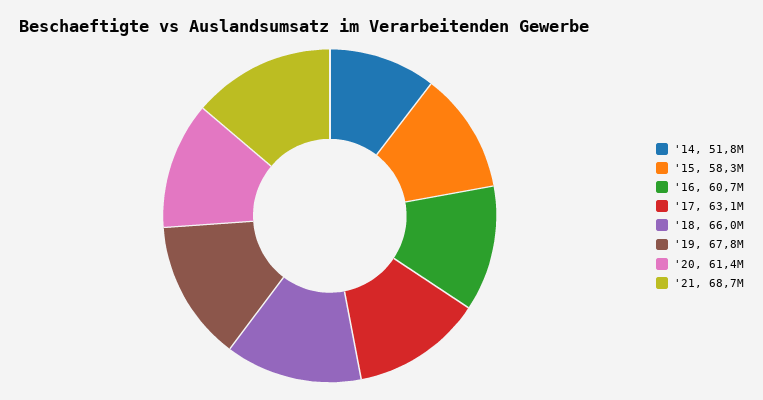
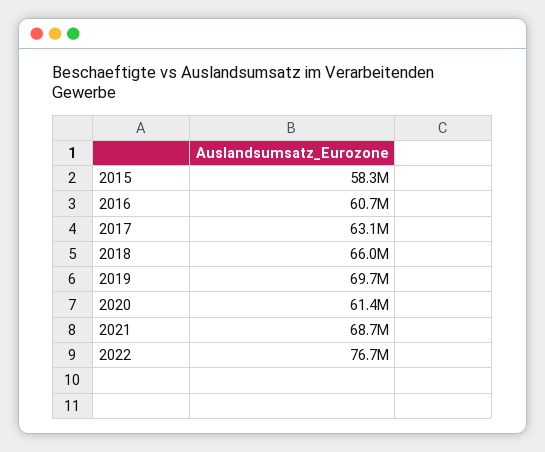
'14: 51800000 -> none
'19: 67800000 -> 69700000
2022: none -> 76700000

